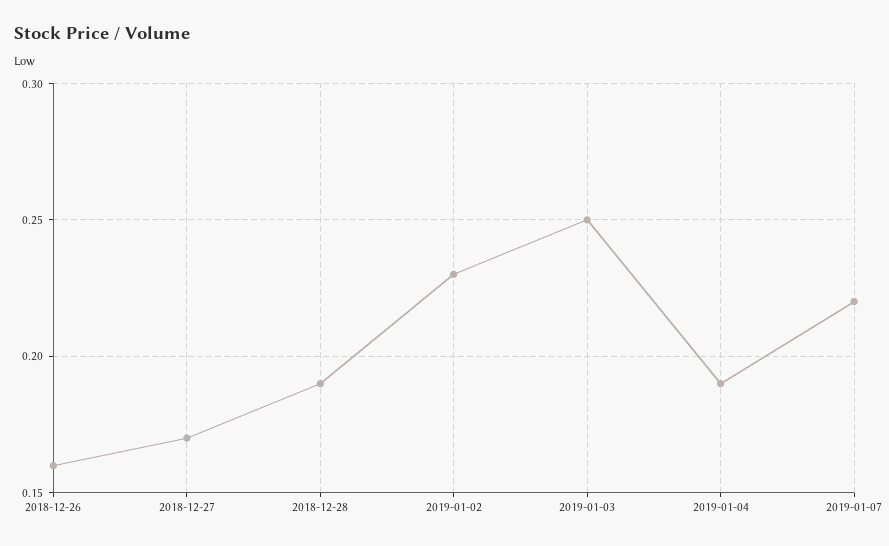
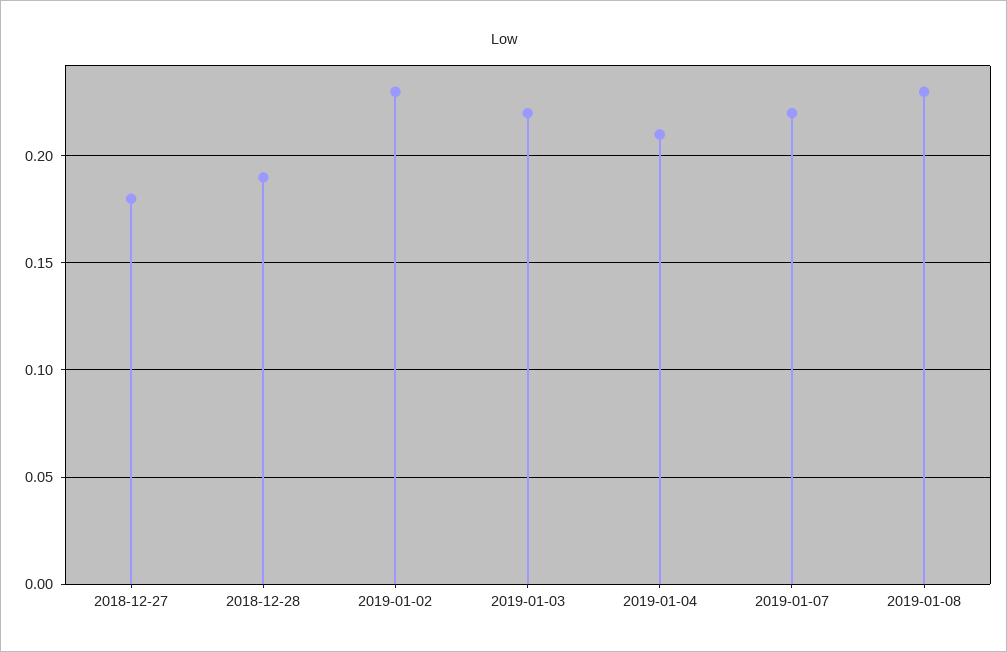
2018-12-26: 0.16 -> none
2018-12-27: 0.17 -> 0.18
2019-01-03: 0.25 -> 0.22
2019-01-04: 0.19 -> 0.21
2019-01-08: none -> 0.23

